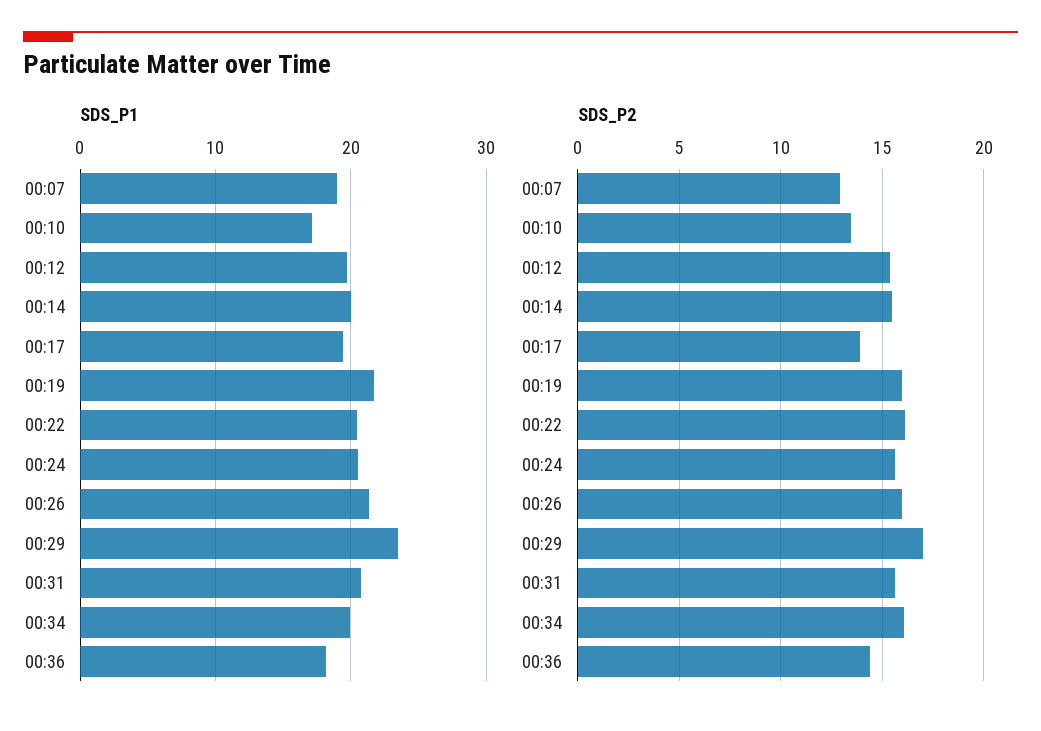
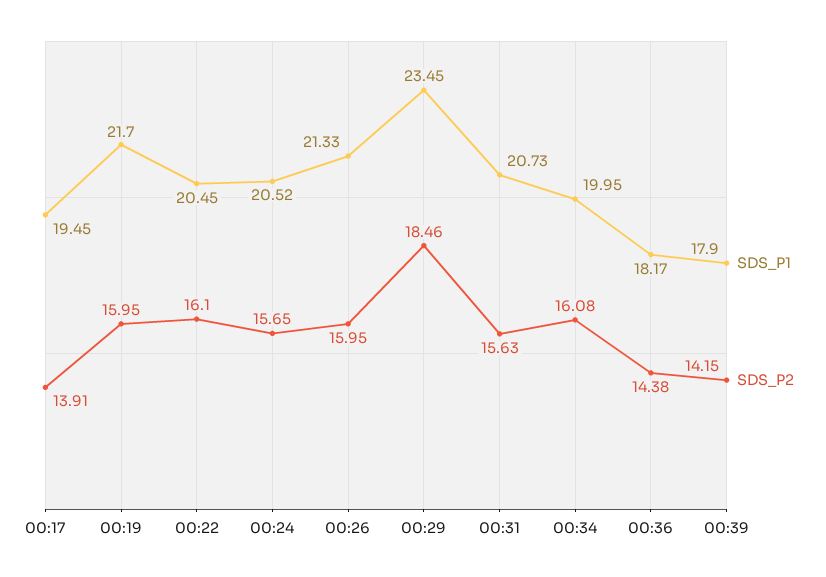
SDS_P1, 00:07: 19 -> none
SDS_P1, 00:10: 17 -> none
SDS_P1, 00:12: 20 -> none
SDS_P1, 00:14: 20 -> none
SDS_P2, 00:07: 13 -> none
SDS_P2, 00:10: 13.5 -> none
SDS_P2, 00:12: 15.5 -> none
SDS_P2, 00:14: 15.5 -> none
SDS_P2, 00:29: 17 -> 18.46
SDS_P1, 00:39: none -> 17.9
SDS_P2, 00:39: none -> 14.15

